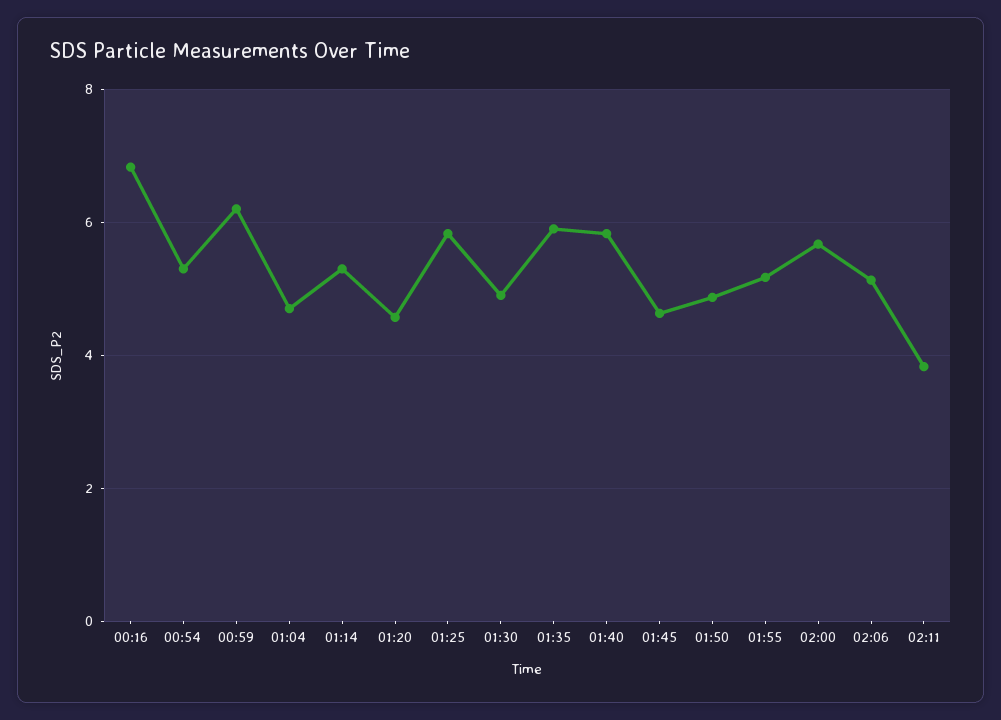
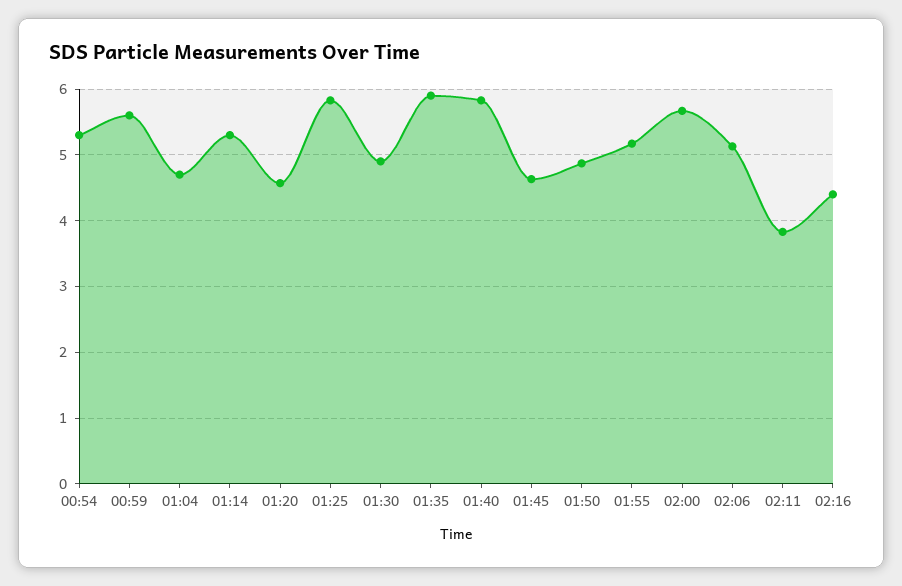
00:16: 6.8 -> none
00:59: 6.2 -> 5.6
02:16: none -> 4.4

